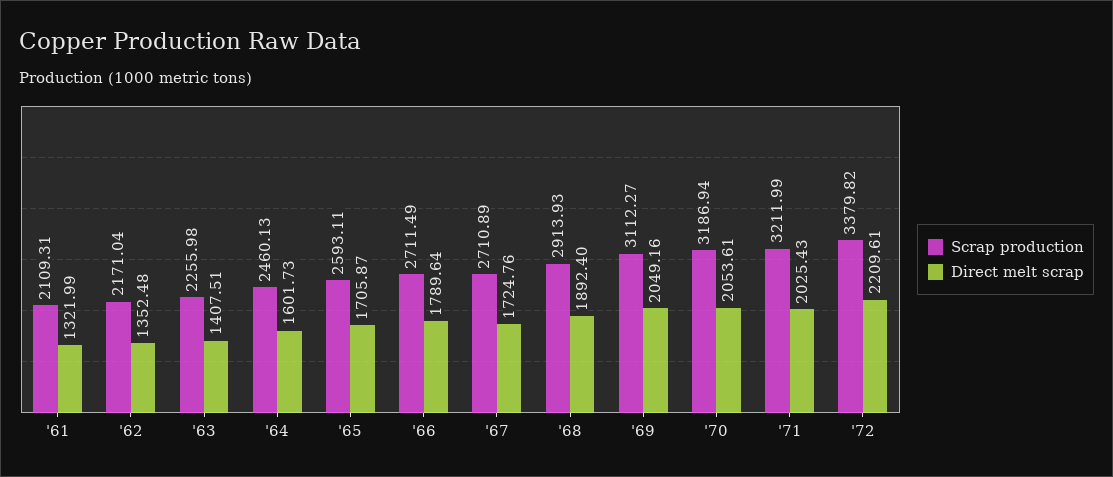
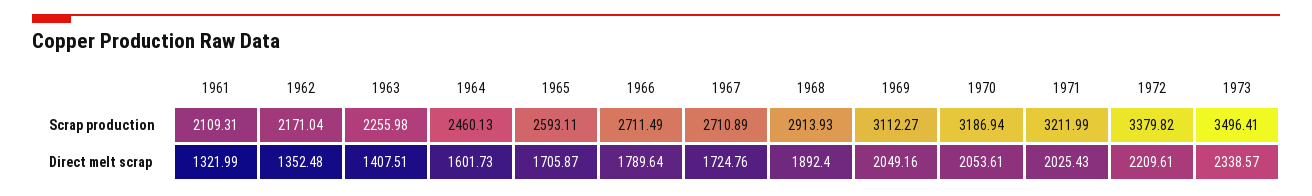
Scrap production, 1973: none -> 3496.41
Direct melt scrap, 1973: none -> 2338.57

